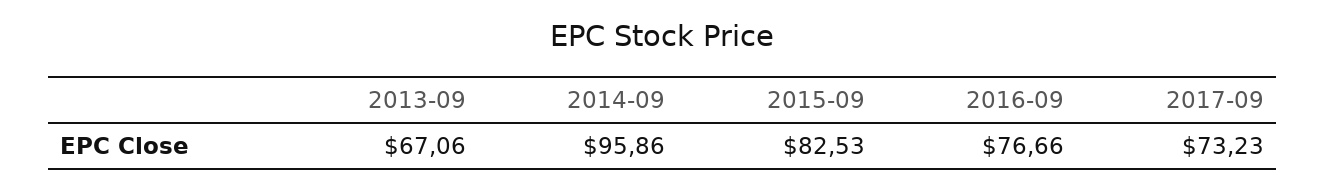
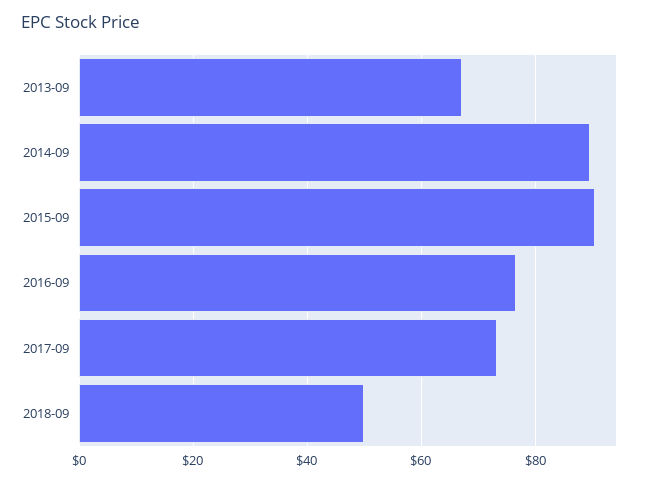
2014-09: 95.86 -> 90
2015-09: 82.53 -> 90
2018-09: none -> 50

